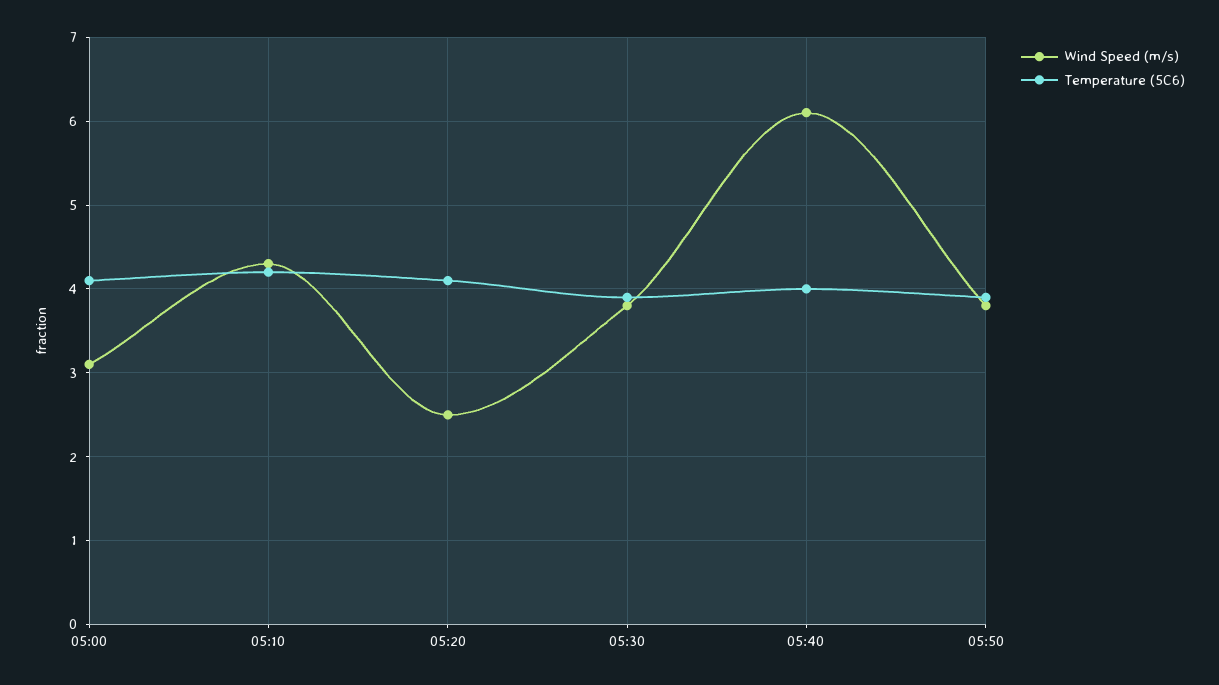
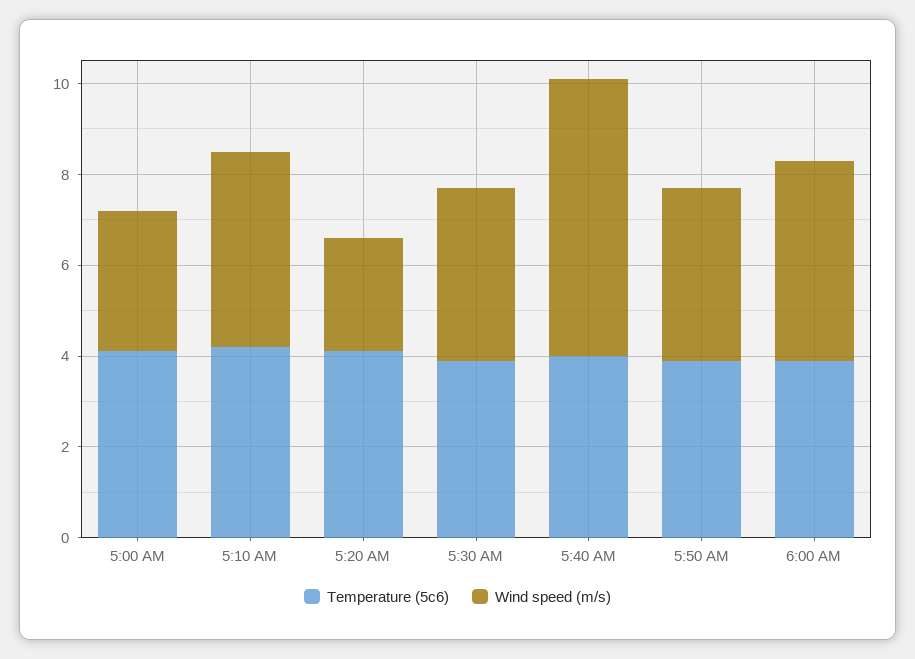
Temperature (5C6), 6:00 AM: none -> 4
Wind Speed (m/s), 6:00 AM: none -> 4.5

